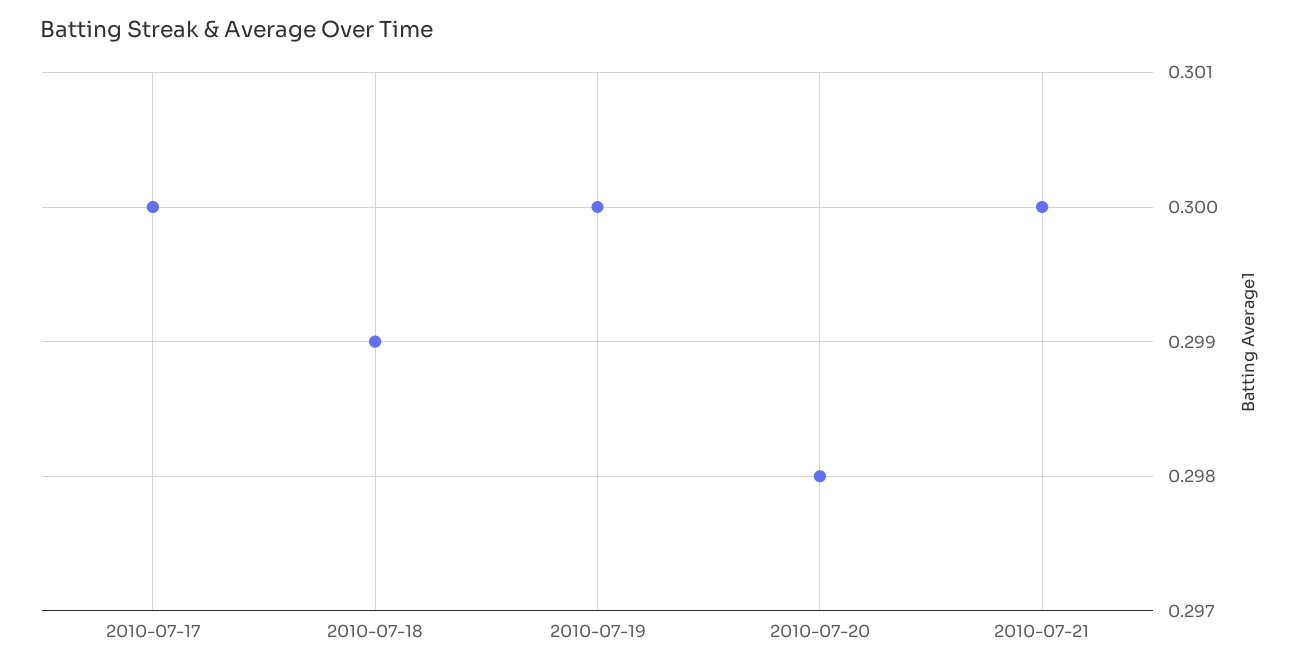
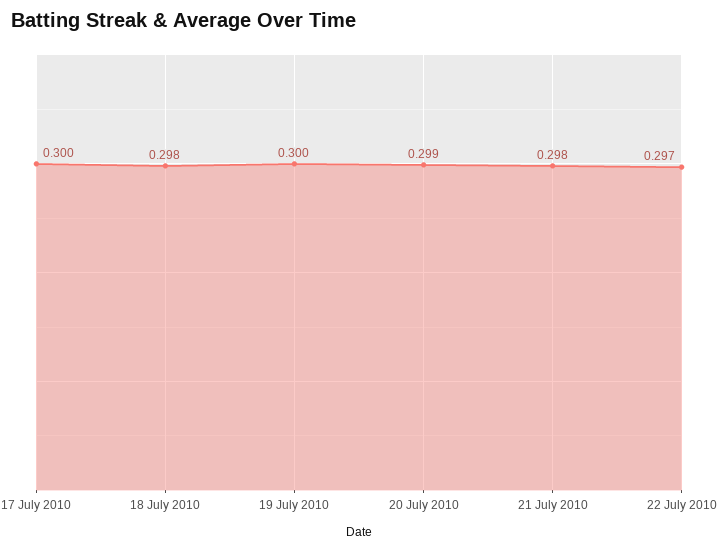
2010-07-18: 0.299 -> 0.298
2010-07-20: 0.298 -> 0.299
2010-07-21: 0.3 -> 0.298
22 July 2010: none -> 0.297

